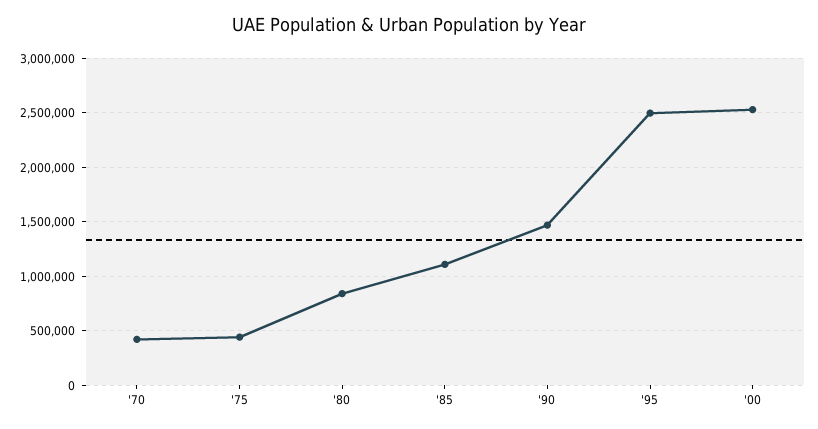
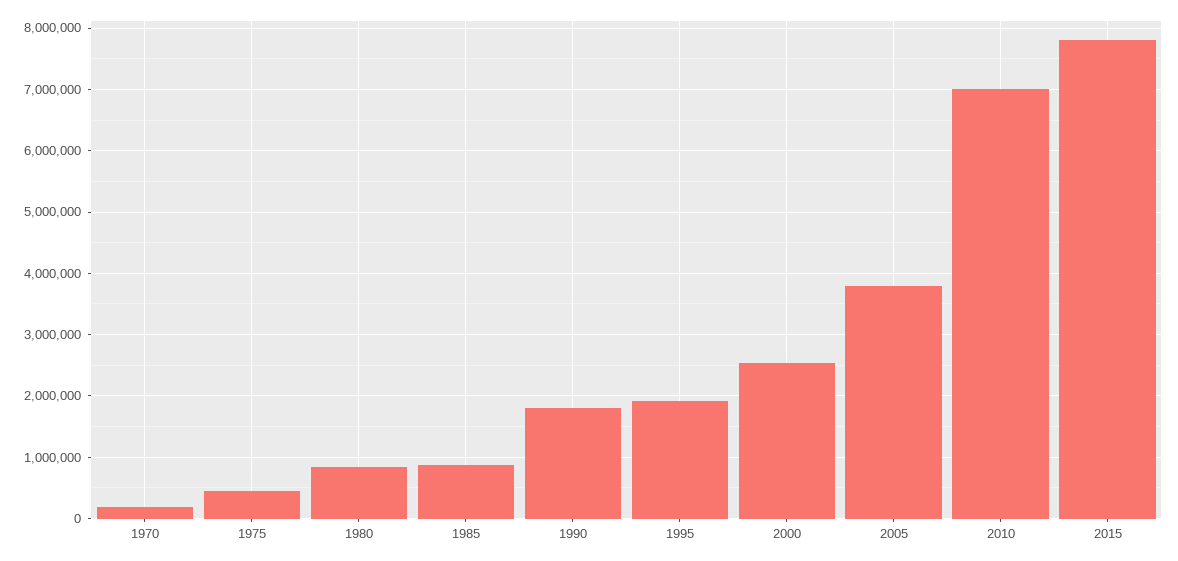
'70: 400000 -> 200000
'85: 1100000 -> 900000
'90: 1500000 -> 1800000
'95: 2500000 -> 1900000
2005: none -> 3800000
2010: none -> 7000000
2015: none -> 7800000

